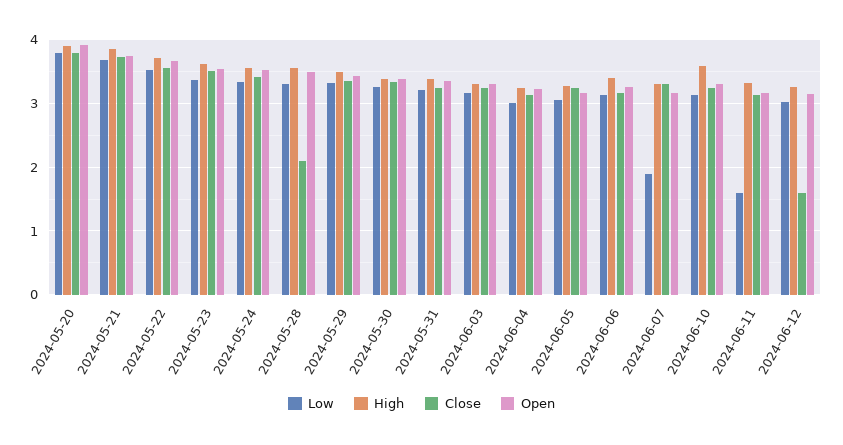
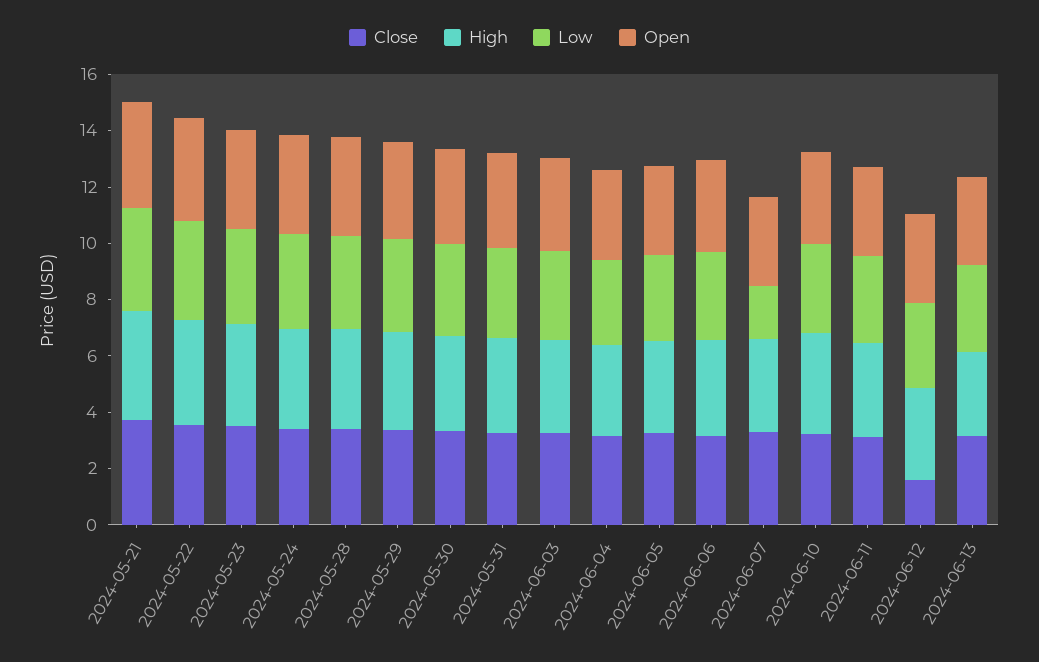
Low, 2024-05-20: 3.8 -> none
High, 2024-05-20: 3.9 -> none
Close, 2024-05-20: 3.8 -> none
Open, 2024-05-20: 3.9 -> none
Close, 2024-05-28: 2.1 -> 3.5
Low, 2024-06-11: 1.6 -> 3
Close, 2024-06-13: none -> 3
High, 2024-06-13: none -> 3
Low, 2024-06-13: none -> 3
Open, 2024-06-13: none -> 3

